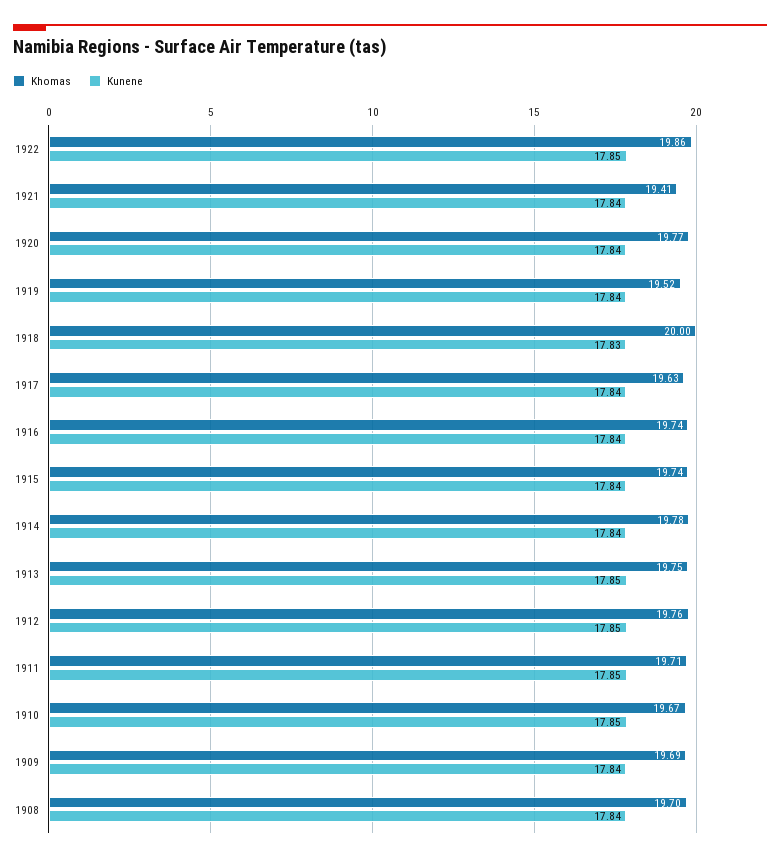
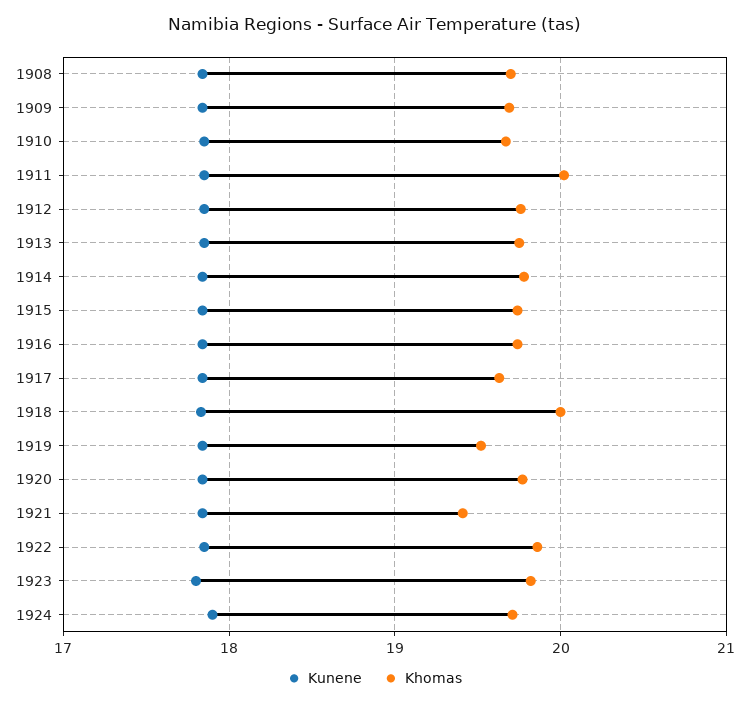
Khomas, 1911: 19.71 -> 20
Kunene, 1923: none -> 17.8
Khomas, 1923: none -> 19.8
Kunene, 1924: none -> 17.9
Khomas, 1924: none -> 19.7

